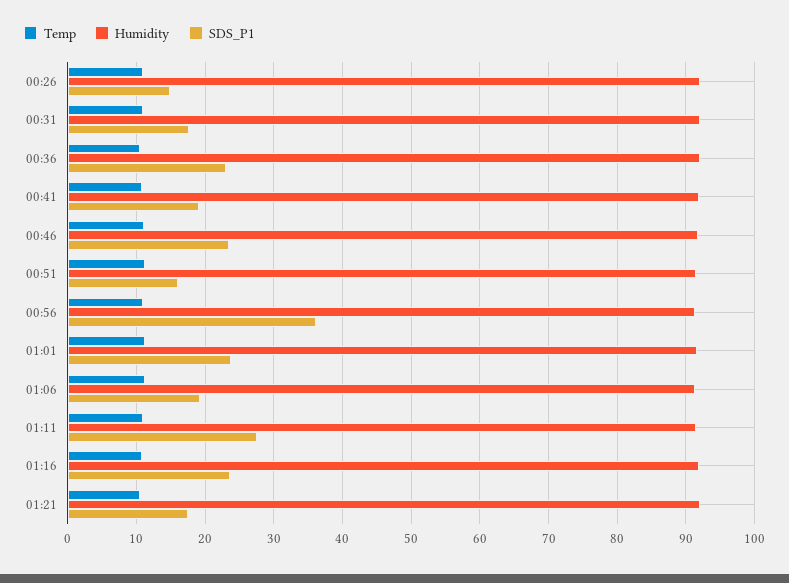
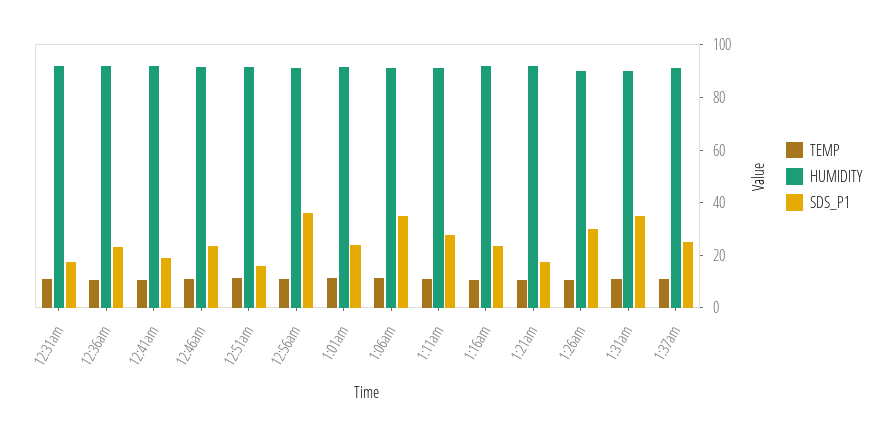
Temp, 00:26: 11 -> none
Humidity, 00:26: 92 -> none
SDS_P1, 00:26: 15 -> none
SDS_P1, 01:06: 19 -> 35
Temp, 1:26am: none -> 10
Humidity, 1:26am: none -> 90
SDS_P1, 1:26am: none -> 30
Temp, 1:31am: none -> 10
Humidity, 1:31am: none -> 90
SDS_P1, 1:31am: none -> 35
Temp, 1:37am: none -> 10
Humidity, 1:37am: none -> 90
SDS_P1, 1:37am: none -> 25

